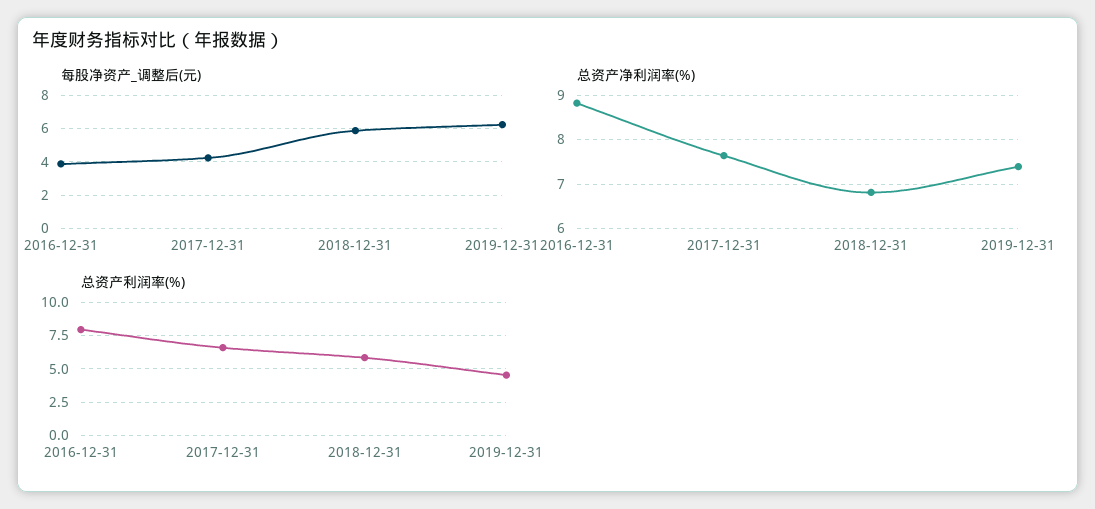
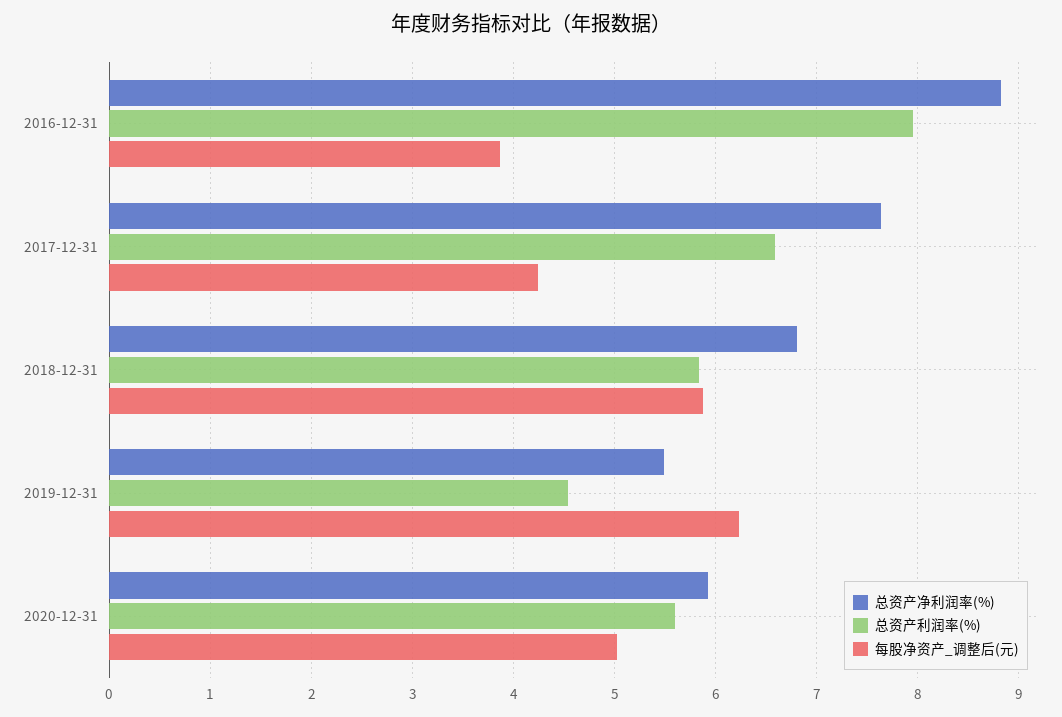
总资产净利润率(%), 2019-12-31: 7.4 -> 5.5
总资产净利润率(%), 2020-12-31: none -> 5.9
总资产利润率(%), 2020-12-31: none -> 5.6
每股净资产_调整后(元), 2020-12-31: none -> 5

